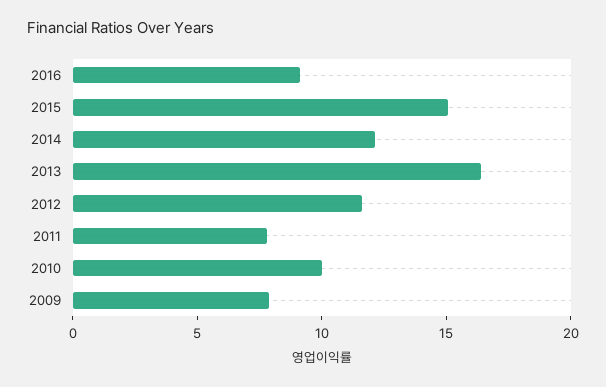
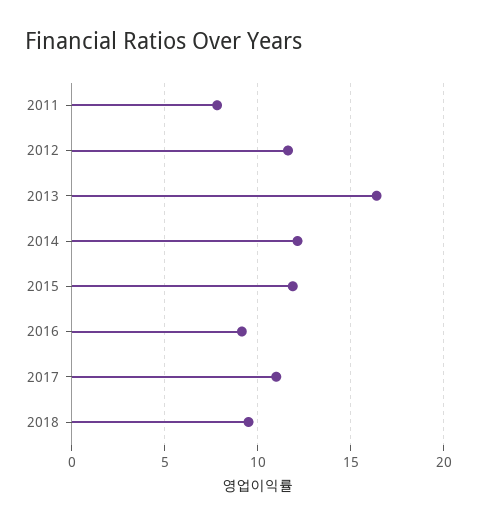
2015: 15 -> 12
2010: 10 -> none
2009: 8 -> none
2017: none -> 11
2018: none -> 9.5

